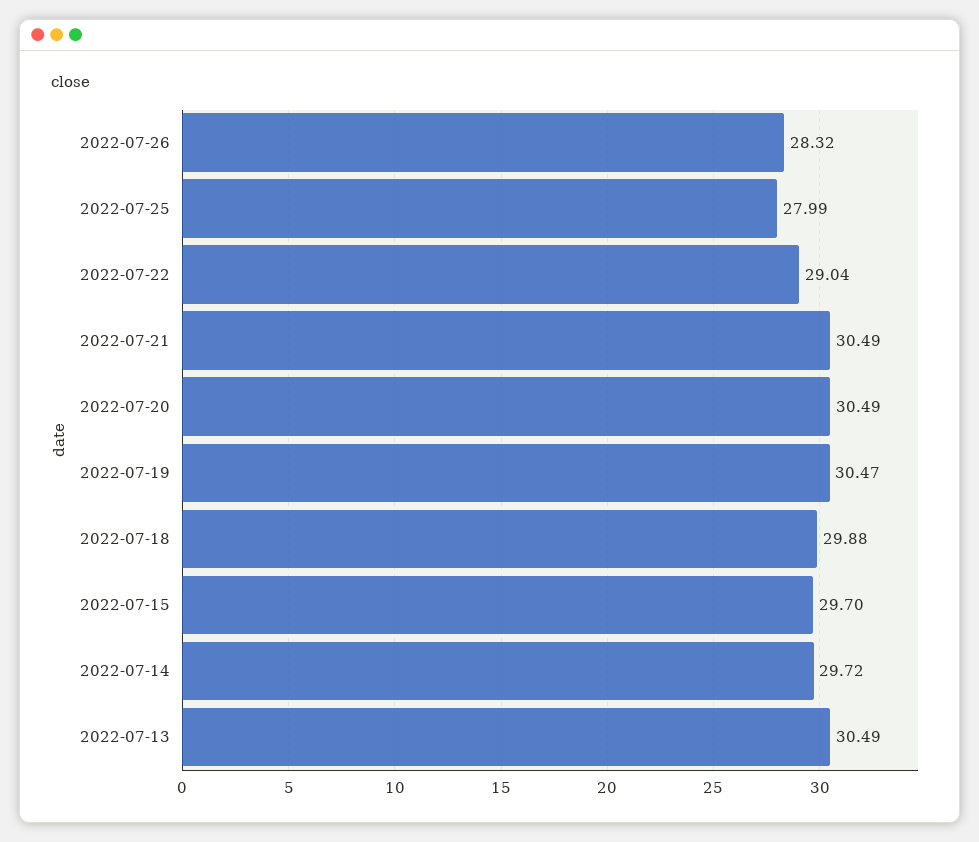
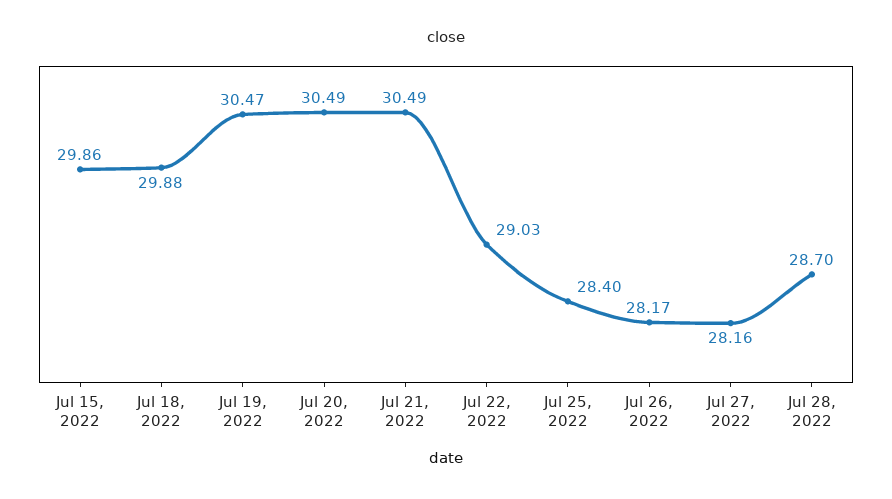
2022-07-26: 28.32 -> 28.17
2022-07-25: 27.99 -> 28.4
2022-07-22: 29.04 -> 29.03
2022-07-15: 29.7 -> 29.86
2022-07-14: 29.72 -> none
2022-07-13: 30.49 -> none
Jul 27, 2022: none -> 28.16
Jul 28, 2022: none -> 28.7

